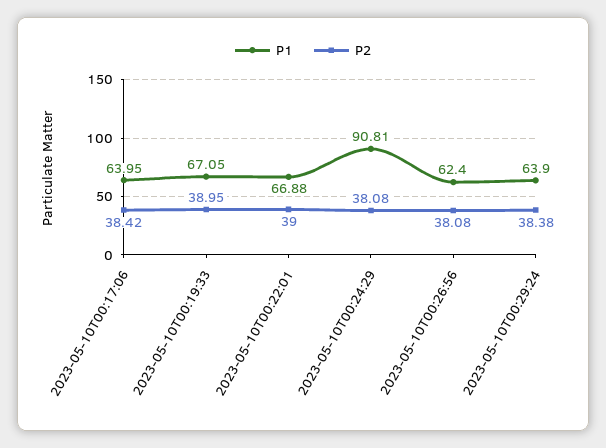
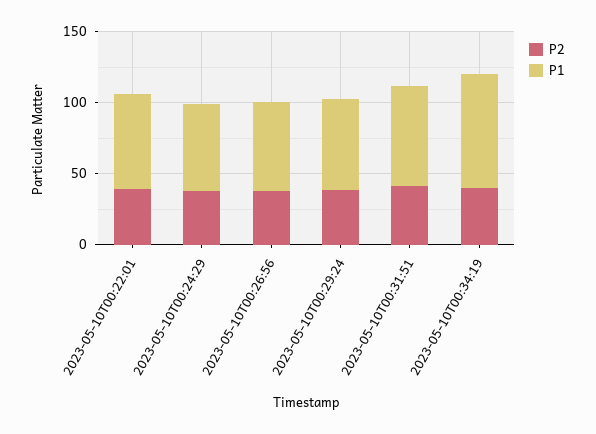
P1, 2023-05-10T00:17:06: 63.95 -> none
P2, 2023-05-10T00:17:06: 38.42 -> none
P1, 2023-05-10T00:19:33: 67.05 -> none
P2, 2023-05-10T00:19:33: 38.95 -> none
P1, 2023-05-10T00:24:29: 90.81 -> 60
P2, 2023-05-10T00:31:51: none -> 40
P1, 2023-05-10T00:31:51: none -> 70
P2, 2023-05-10T00:34:19: none -> 40
P1, 2023-05-10T00:34:19: none -> 80

